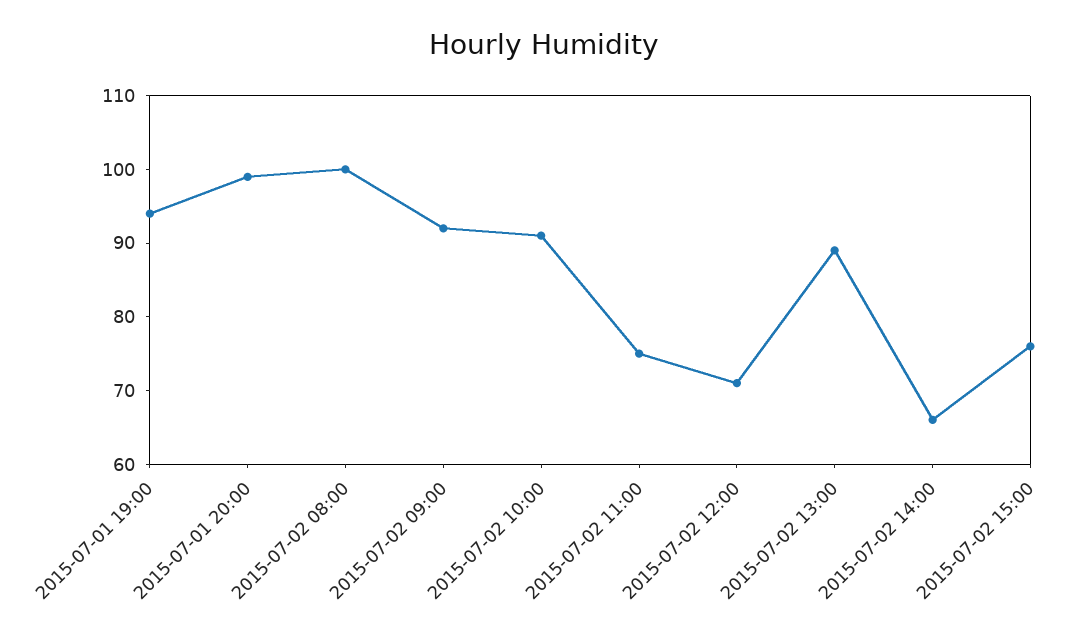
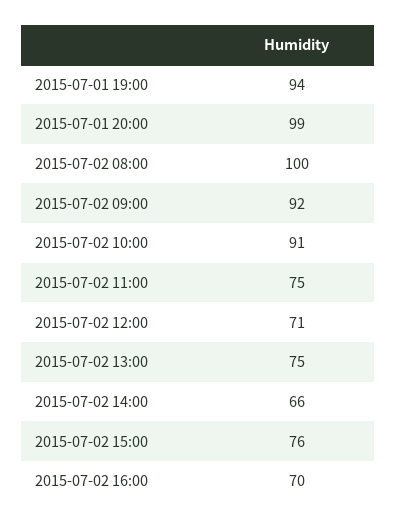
2015-07-02 13:00: 90 -> 75
2015-07-02 16:00: none -> 70

